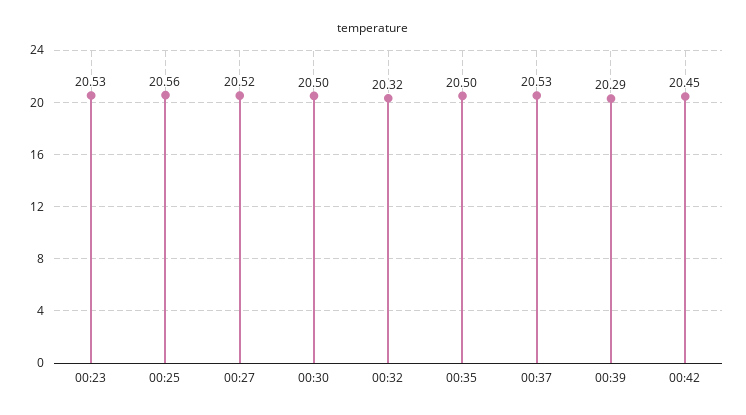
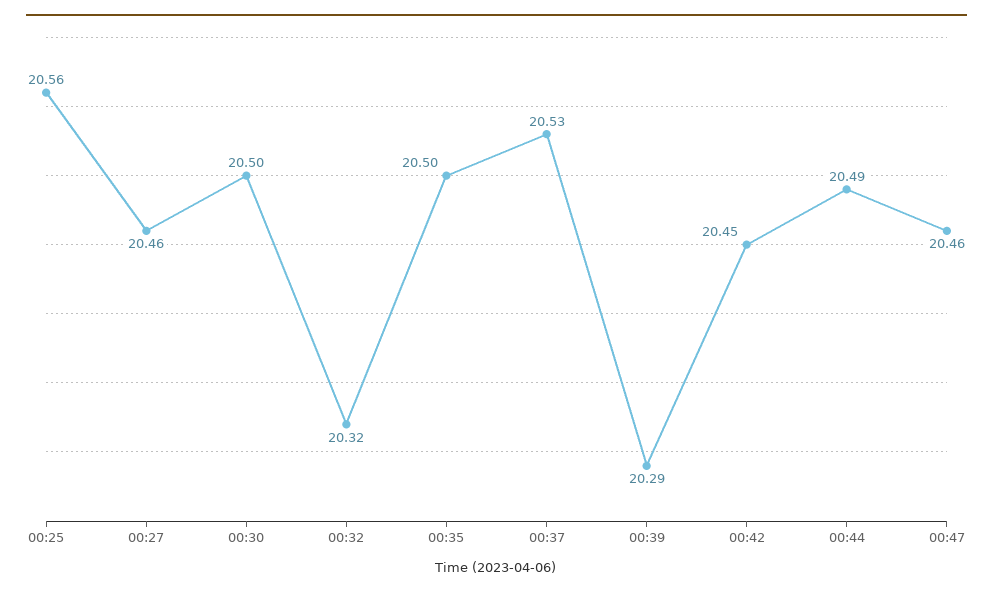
00:23: 20.53 -> none
00:27: 20.52 -> 20.46
00:44: none -> 20.49
00:47: none -> 20.46

